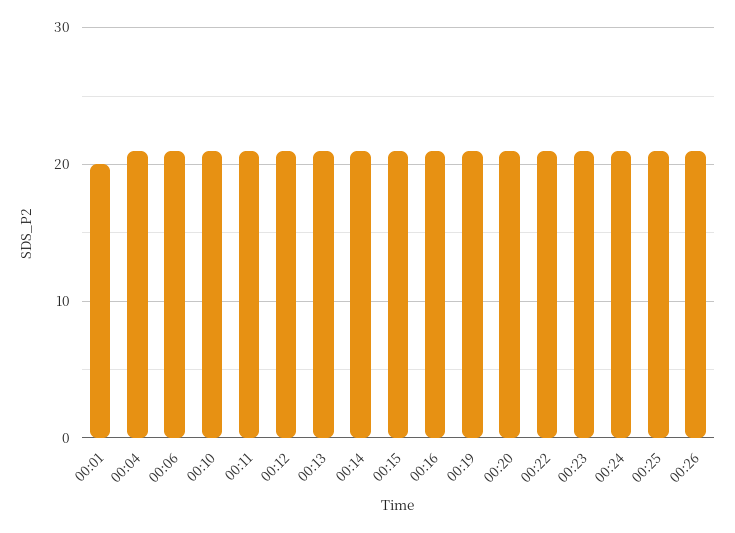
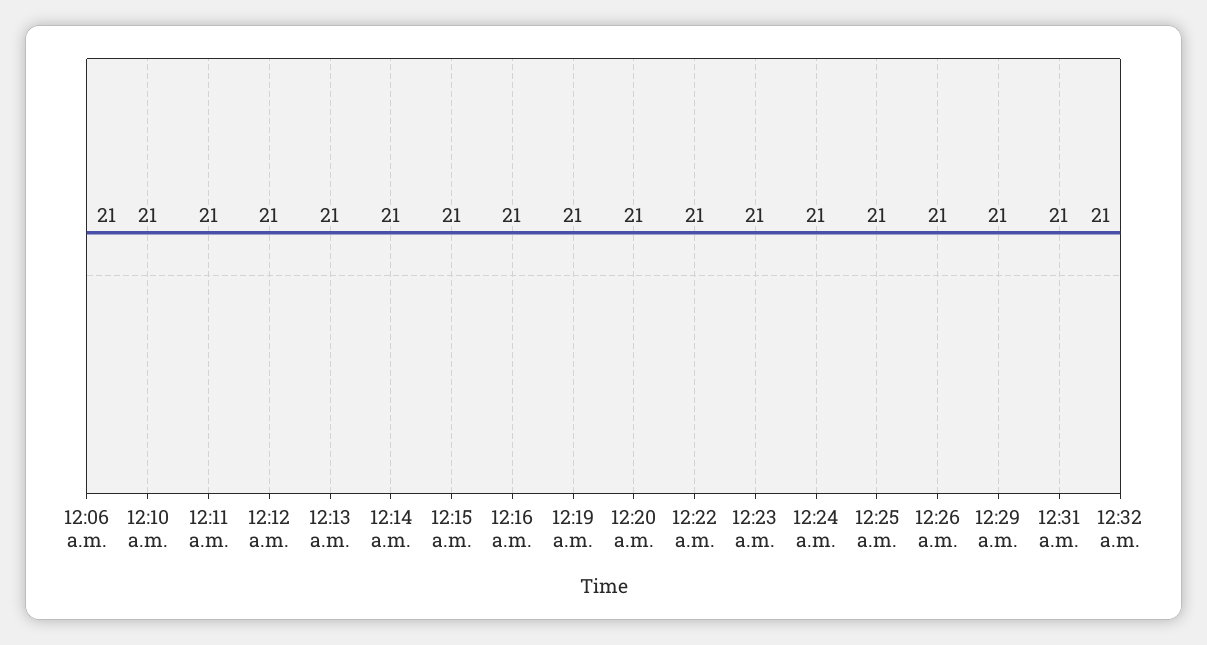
00:01: 20 -> none
00:04: 21 -> none
12:29 a.m.: none -> 21
12:31 a.m.: none -> 21
12:32 a.m.: none -> 21

